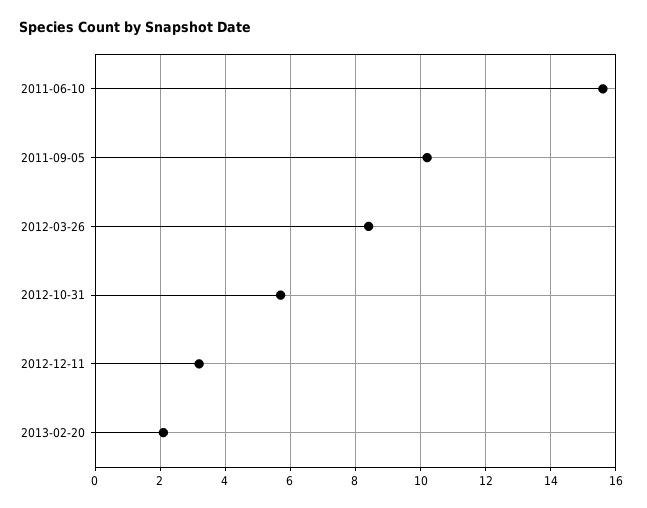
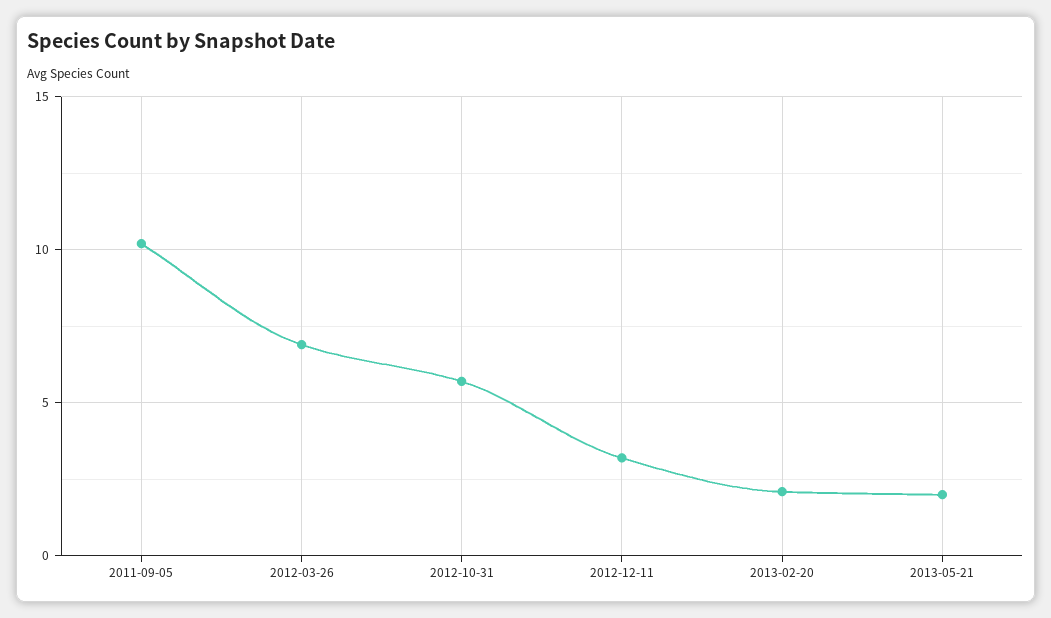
2011-06-10: 15.5 -> none
2012-03-26: 8.5 -> 7
2013-05-21: none -> 2

